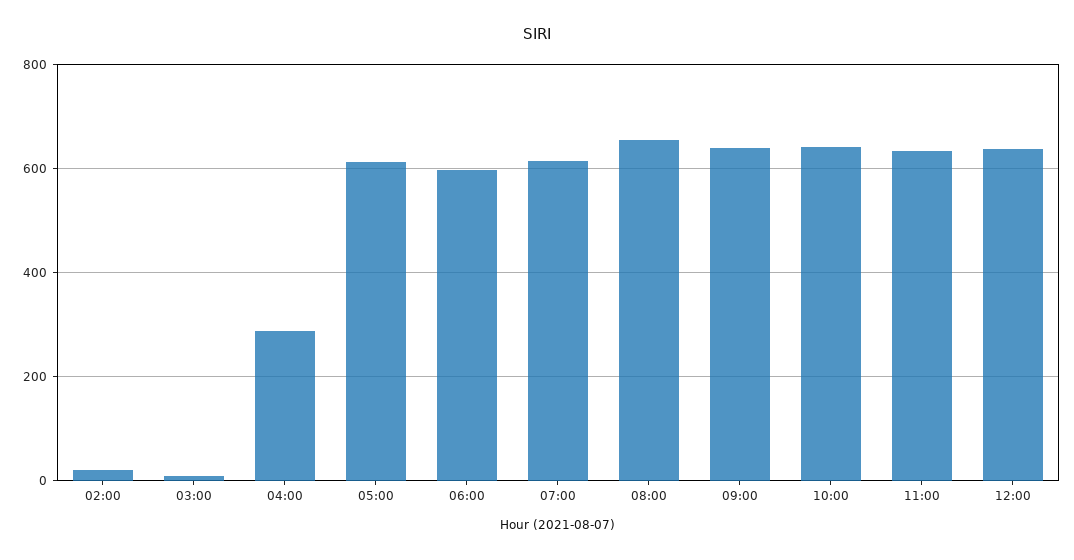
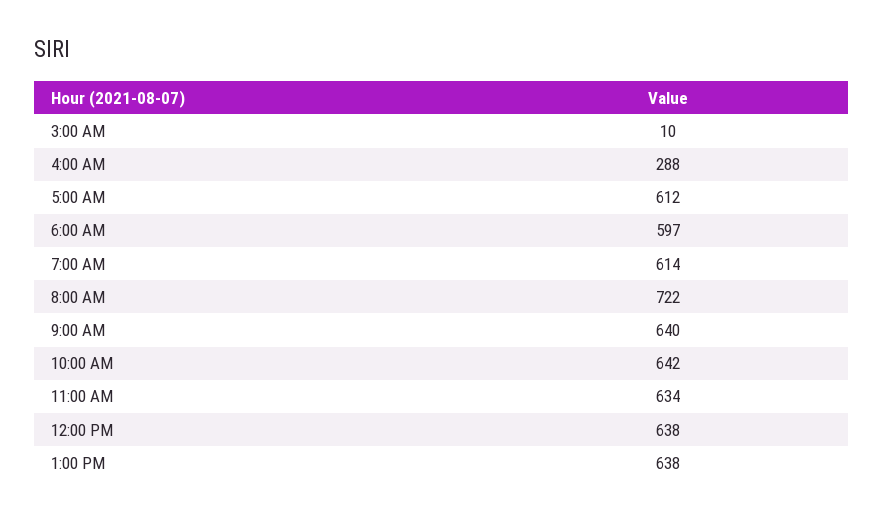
02:00: 20 -> none
08:00: 660 -> 722
1:00 PM: none -> 638

